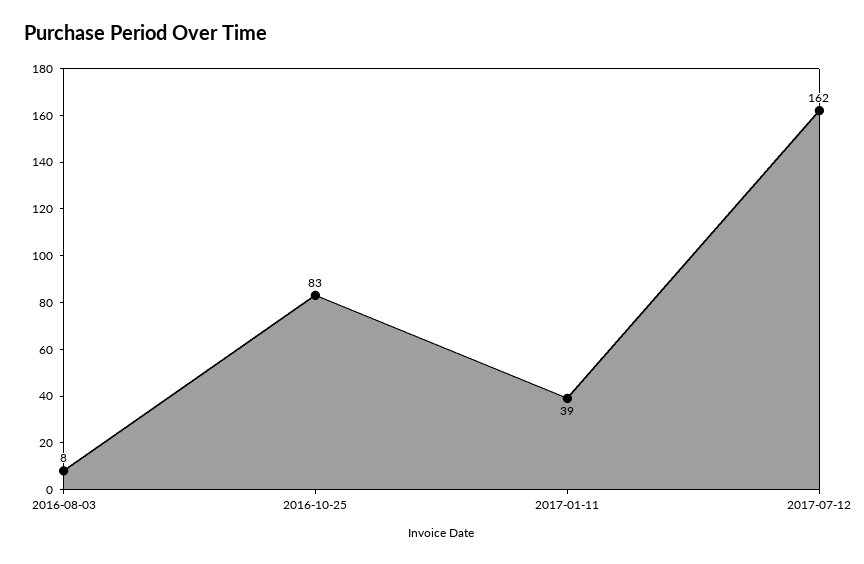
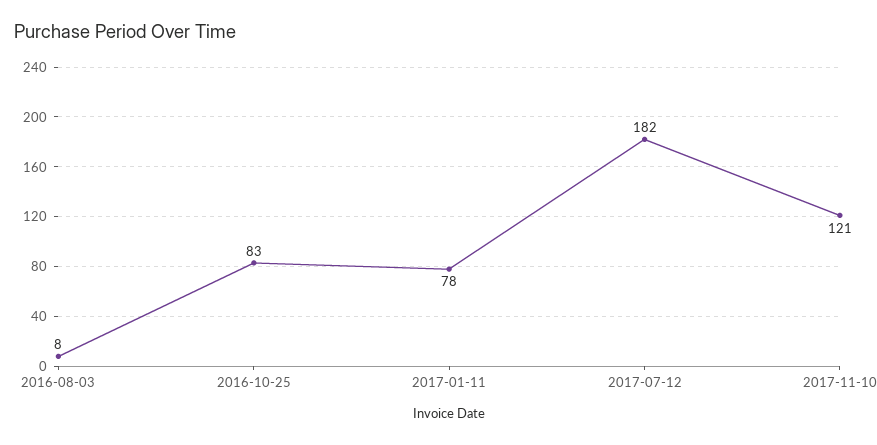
2017-01-11: 39 -> 78
2017-07-12: 162 -> 182
2017-11-10: none -> 121

